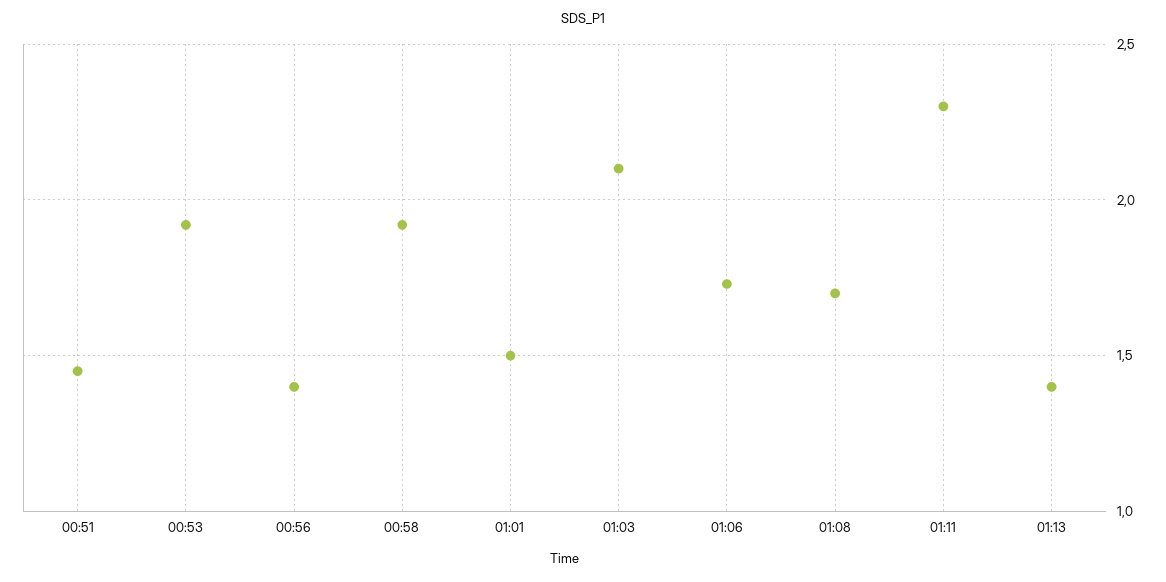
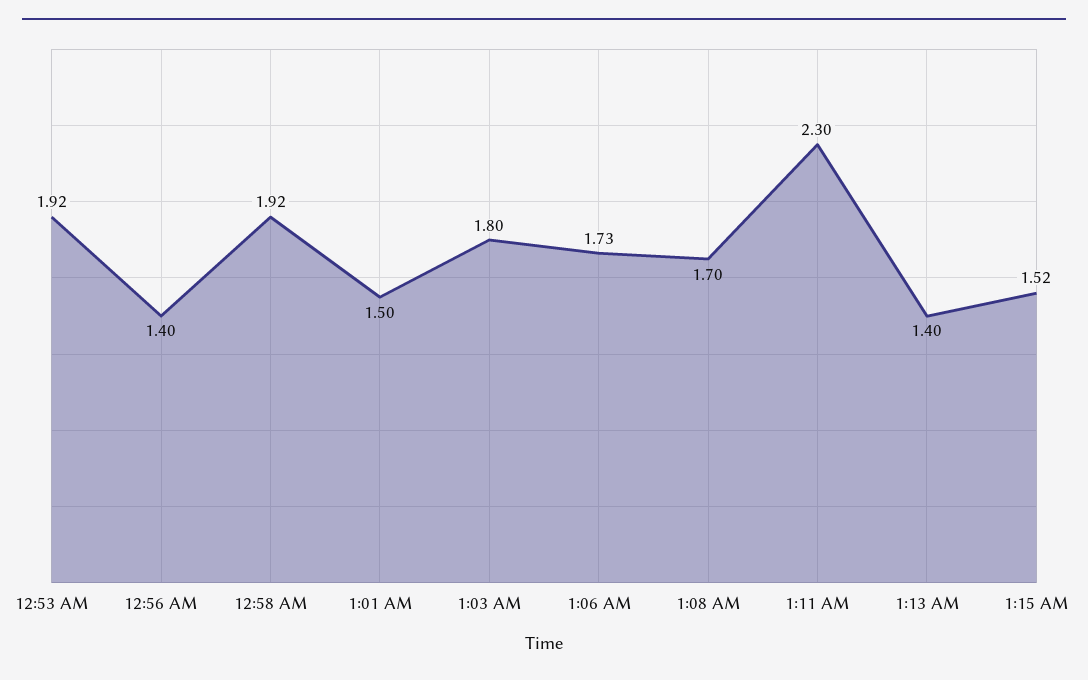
00:51: 1.45 -> none
01:03: 2.1 -> 1.8
1:15 AM: none -> 1.52

